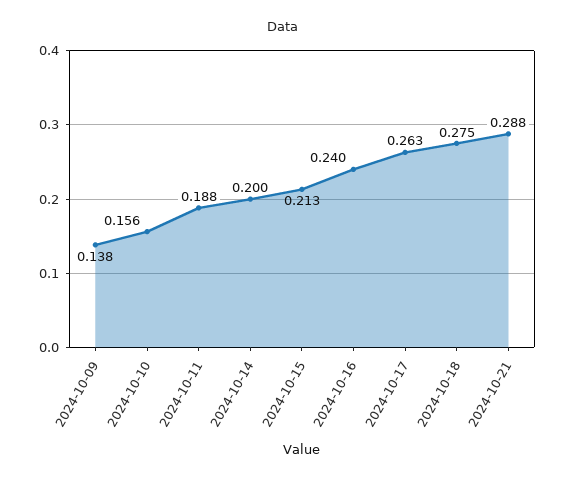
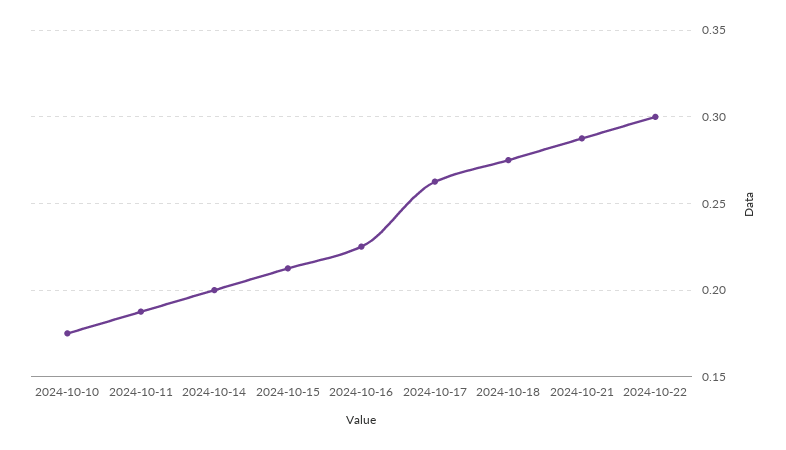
2024-10-09: 0.138 -> none
2024-10-10: 0.156 -> 0.175
2024-10-16: 0.24 -> 0.225
2024-10-22: none -> 0.3

